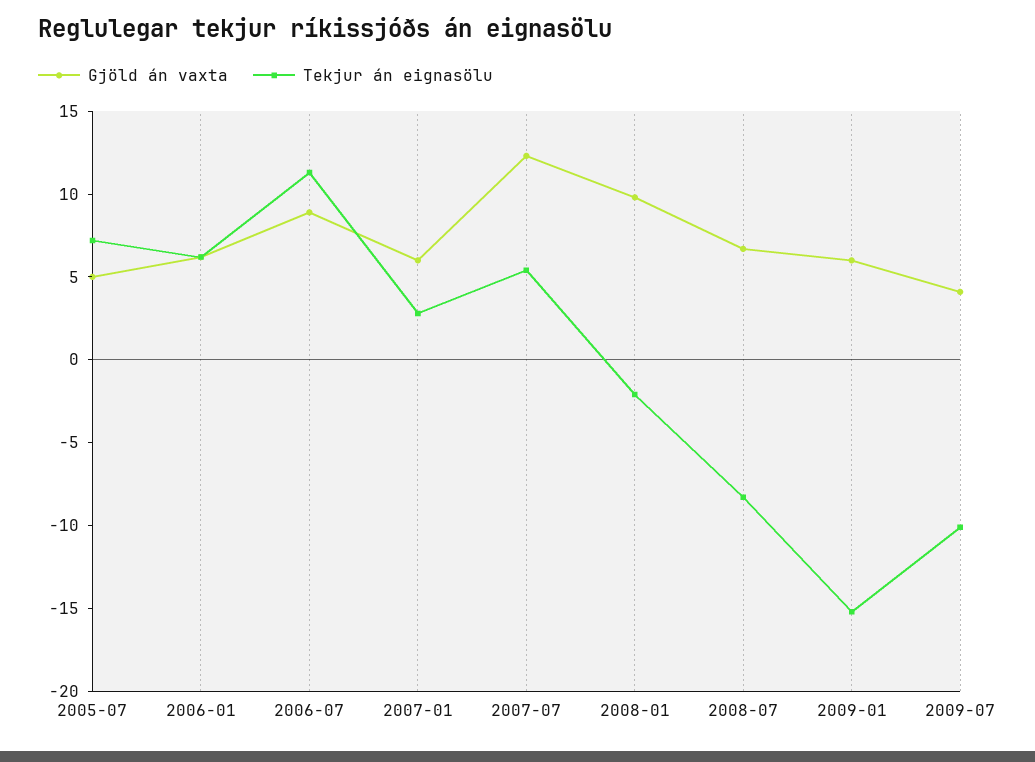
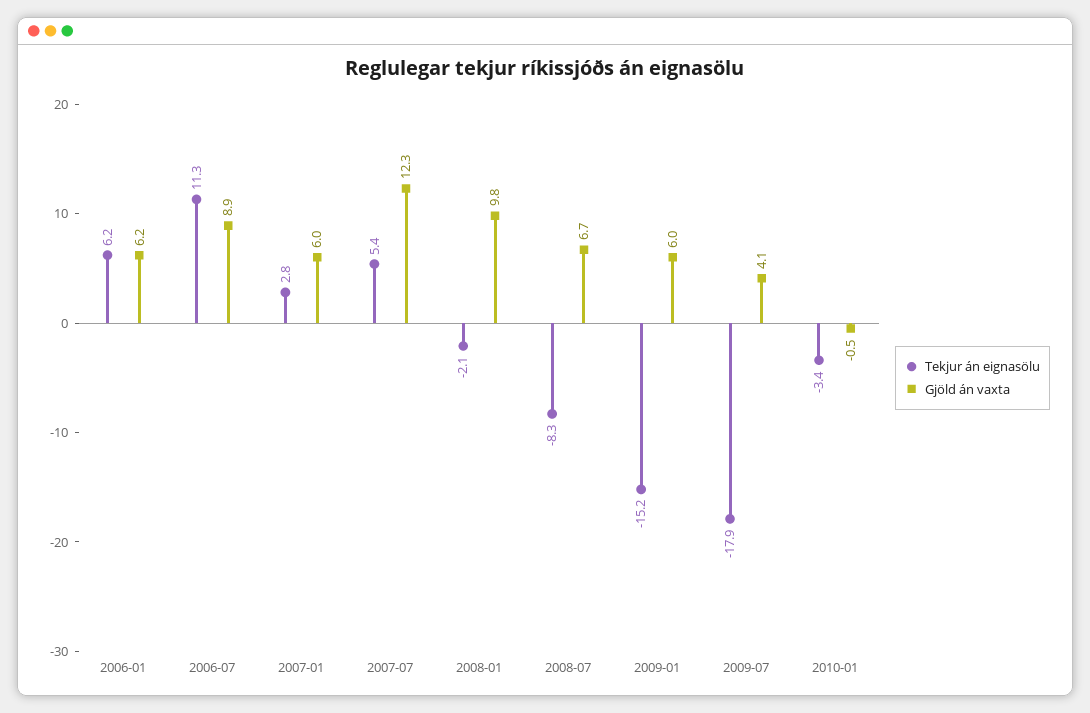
Gjöld án vaxta, 2005-07: 5 -> none
Tekjur án eignasölu, 2005-07: 7 -> none
Tekjur án eignasölu, 2009-07: -10 -> -17.9
Tekjur án eignasölu, 2010-01: none -> -3.4
Gjöld án vaxta, 2010-01: none -> -0.5

